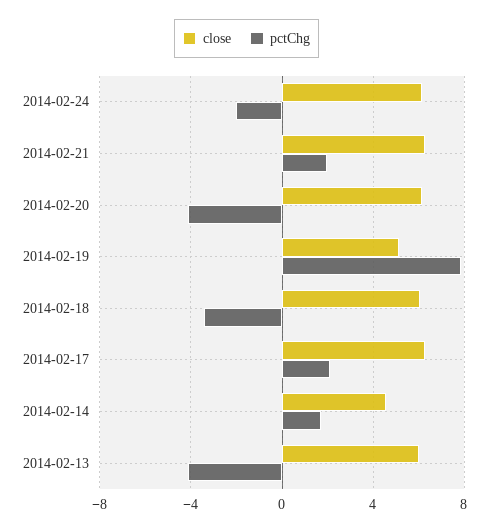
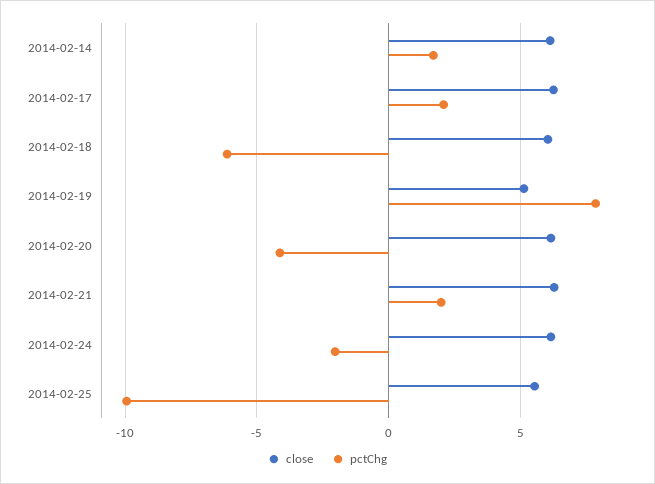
pctChg, 2014-02-18: -3.5 -> -6
close, 2014-02-14: 4.5 -> 6
close, 2014-02-13: 6 -> none
pctChg, 2014-02-13: -4 -> none
close, 2014-02-25: none -> 5.5
pctChg, 2014-02-25: none -> -10

